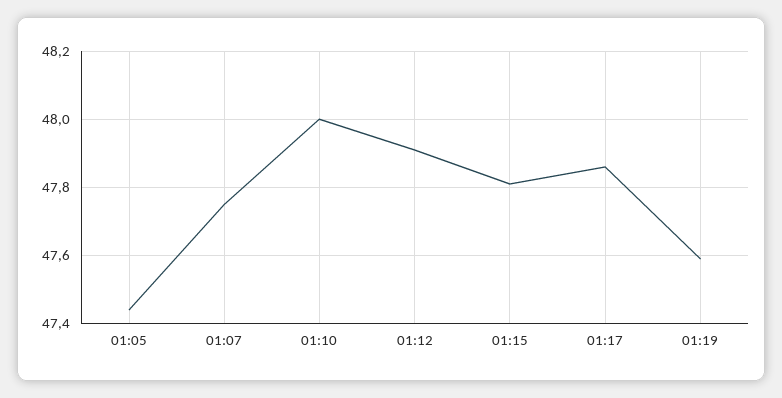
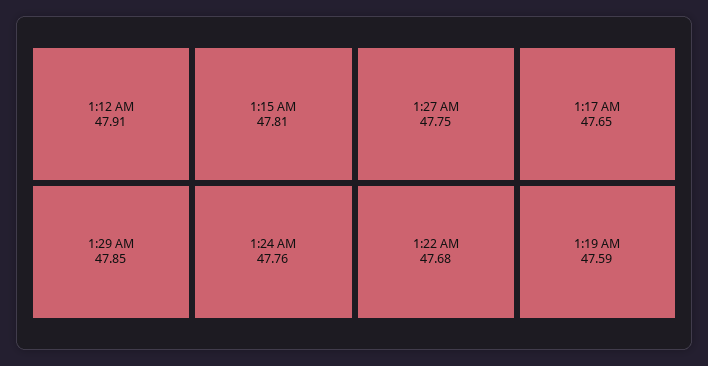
01:05: 47.45 -> none
01:07: 47.75 -> none
01:10: 48 -> none
01:17: 47.85 -> 47.65
1:29 AM: none -> 47.85
1:24 AM: none -> 47.76
1:27 AM: none -> 47.75
1:22 AM: none -> 47.68

